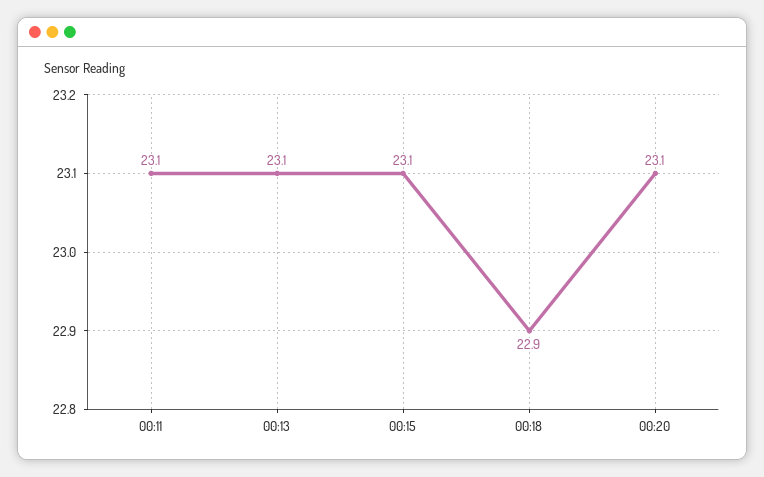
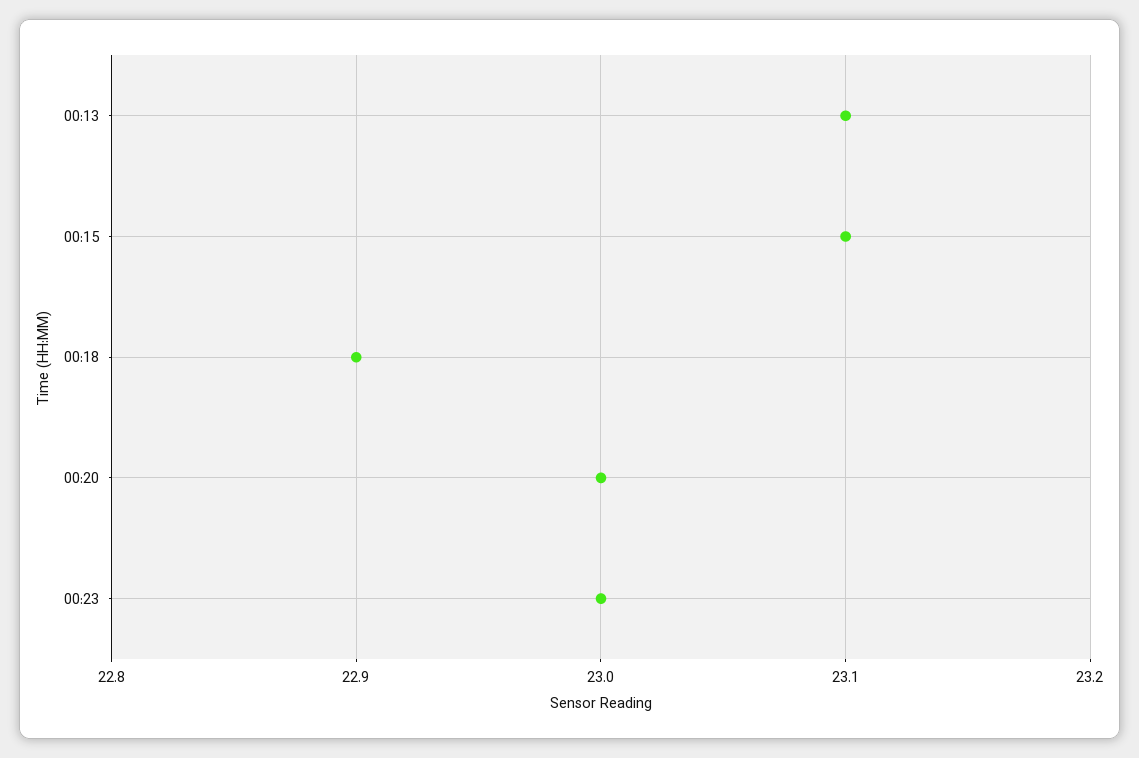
00:11: 23.1 -> none
00:20: 23.1 -> 23
00:23: none -> 23

